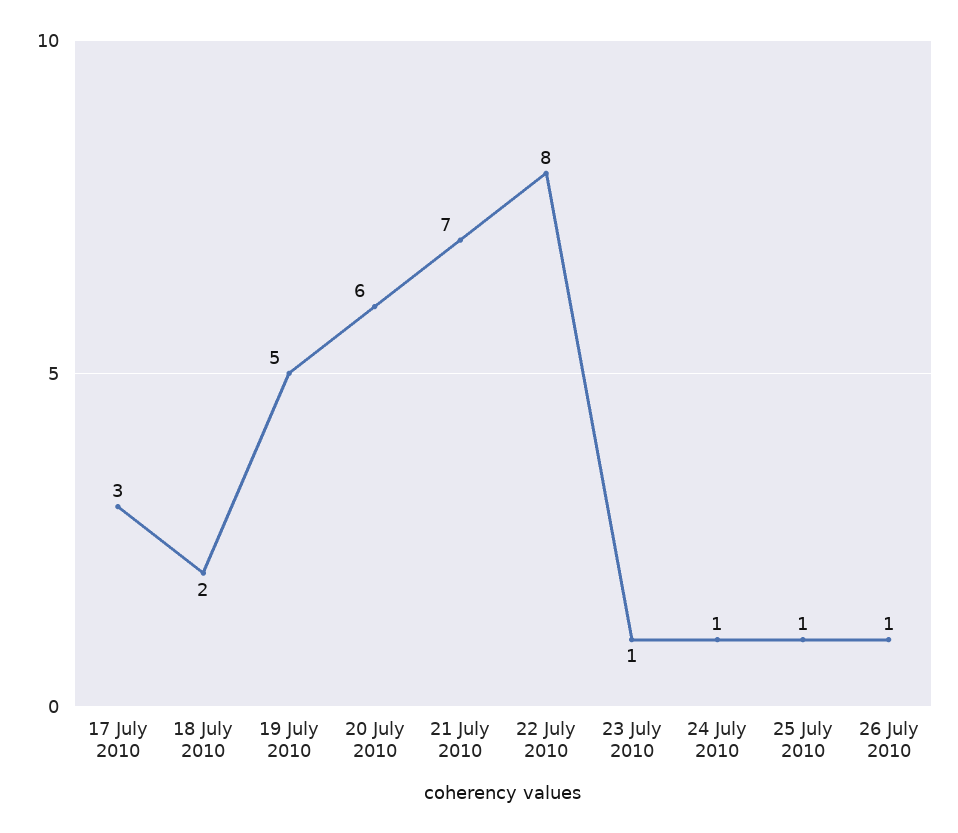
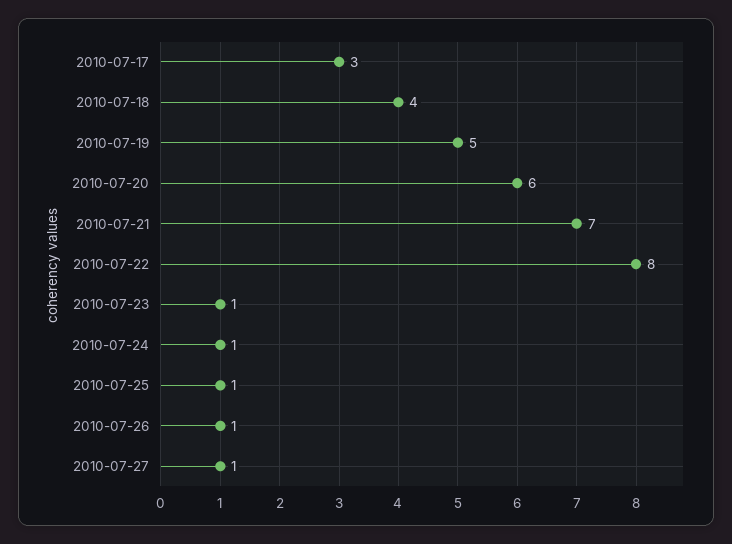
18 July 2010: 2 -> 4
2010-07-27: none -> 1

